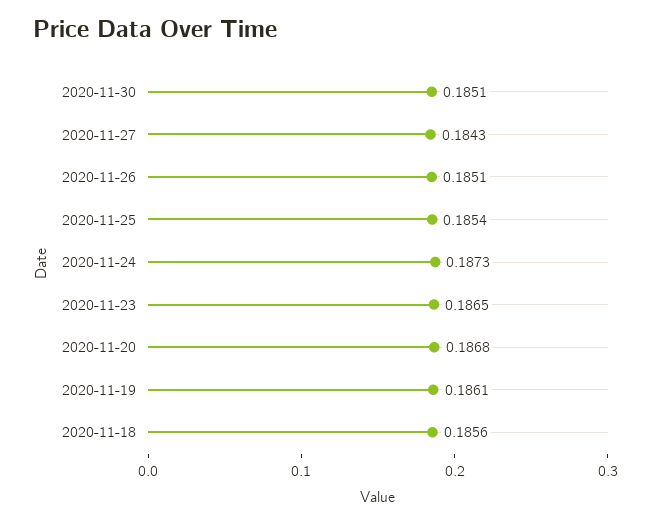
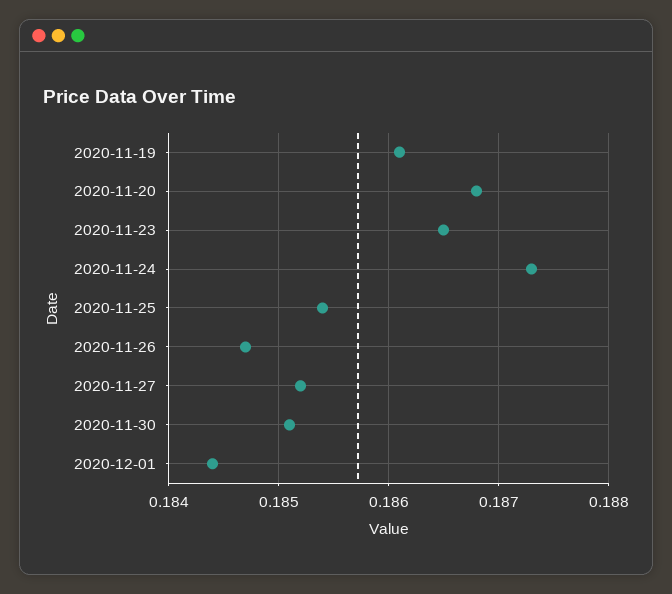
2020-11-27: 0.1843 -> 0.1852
2020-11-26: 0.1851 -> 0.1847
2020-11-18: 0.1856 -> none
2020-12-01: none -> 0.1844

